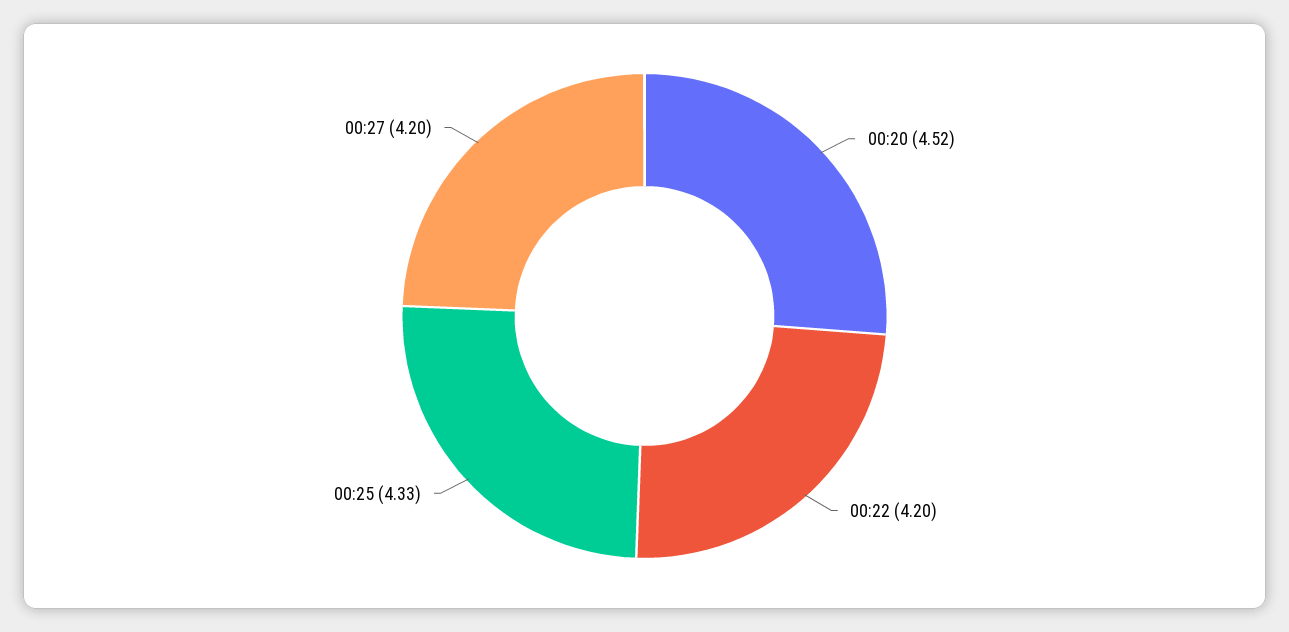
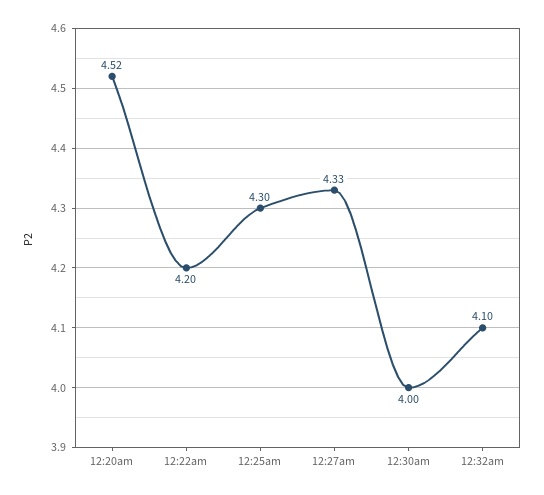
00:25: 4.33 -> 4.3
00:27: 4.2 -> 4.33
12:30am: none -> 4
12:32am: none -> 4.1

